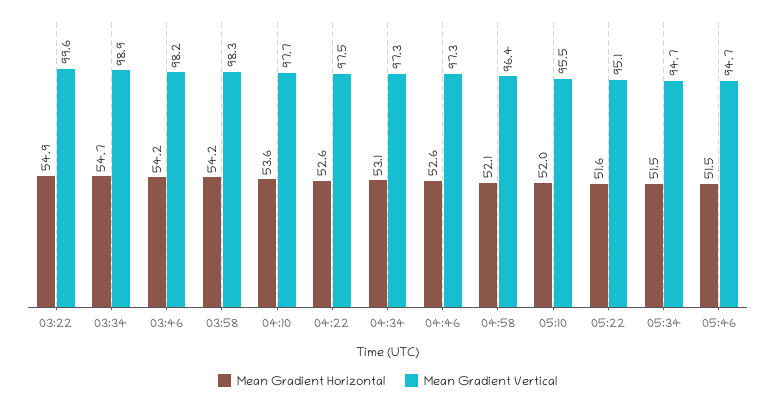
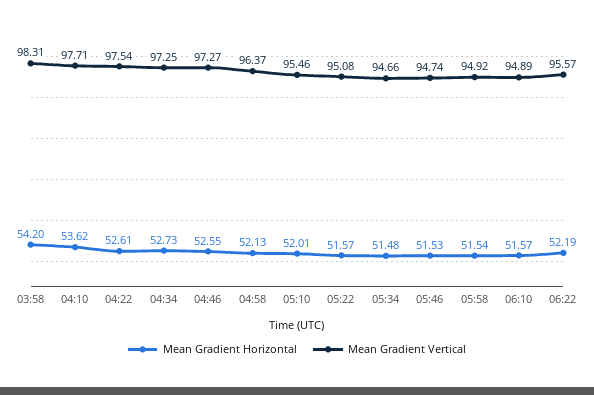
Mean Gradient Horizontal, 03:22: 54.9 -> none
Mean Gradient Vertical, 03:22: 99.6 -> none
Mean Gradient Horizontal, 03:34: 54.7 -> none
Mean Gradient Vertical, 03:34: 98.9 -> none
Mean Gradient Horizontal, 03:46: 54.2 -> none
Mean Gradient Vertical, 03:46: 98.2 -> none
Mean Gradient Horizontal, 04:34: 53.1 -> 52.73
Mean Gradient Horizontal, 05:58: none -> 51.54
Mean Gradient Vertical, 05:58: none -> 94.92
Mean Gradient Horizontal, 06:10: none -> 51.57
Mean Gradient Vertical, 06:10: none -> 94.89
Mean Gradient Horizontal, 06:22: none -> 52.19
Mean Gradient Vertical, 06:22: none -> 95.57

